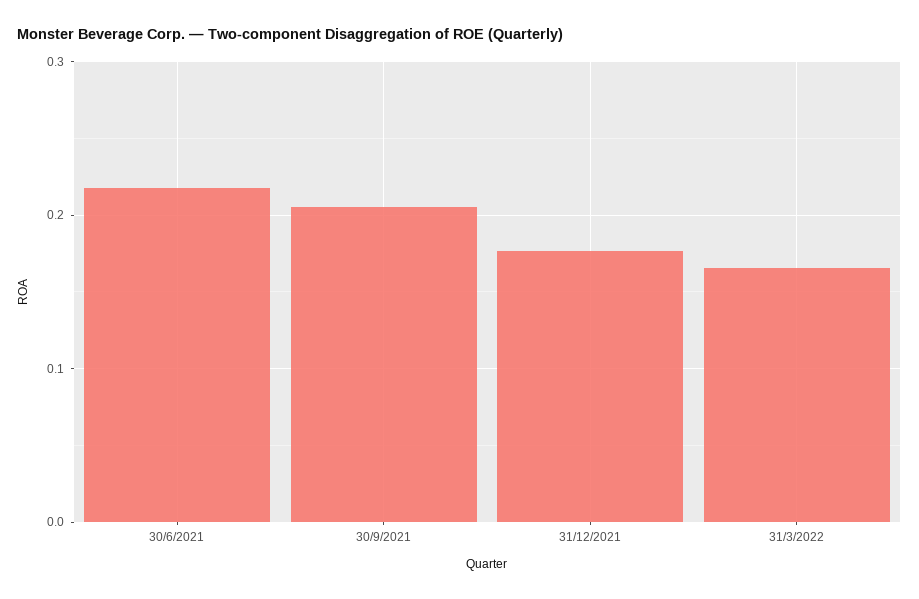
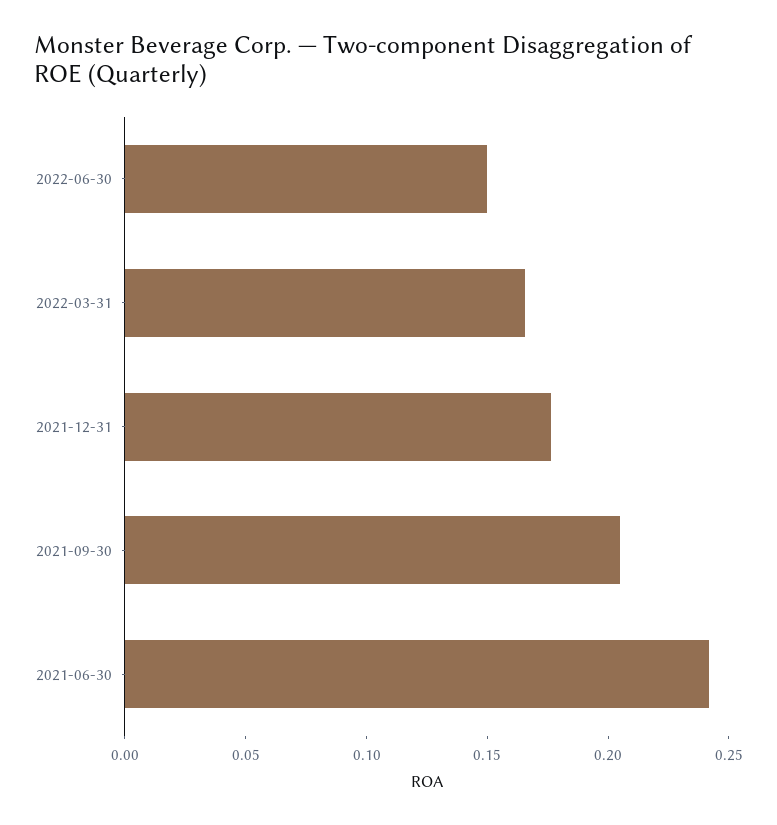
30/6/2021: 0.22 -> 0.24
2022-06-30: none -> 0.15

